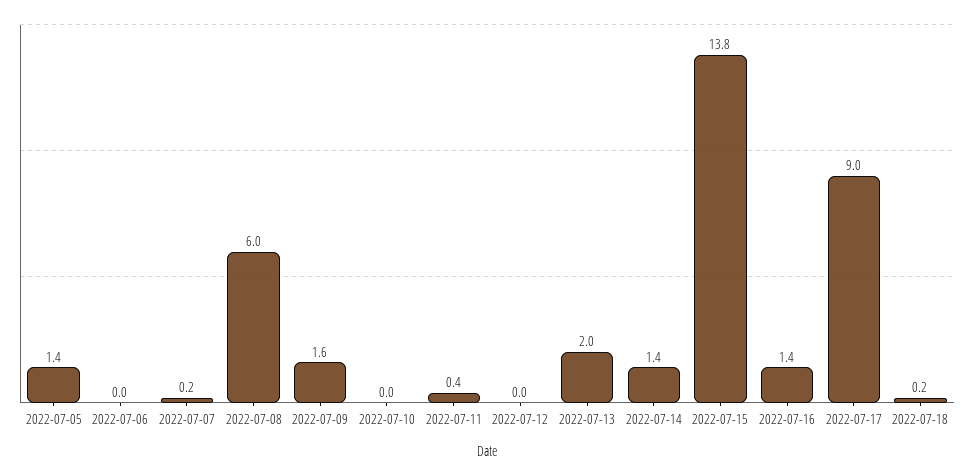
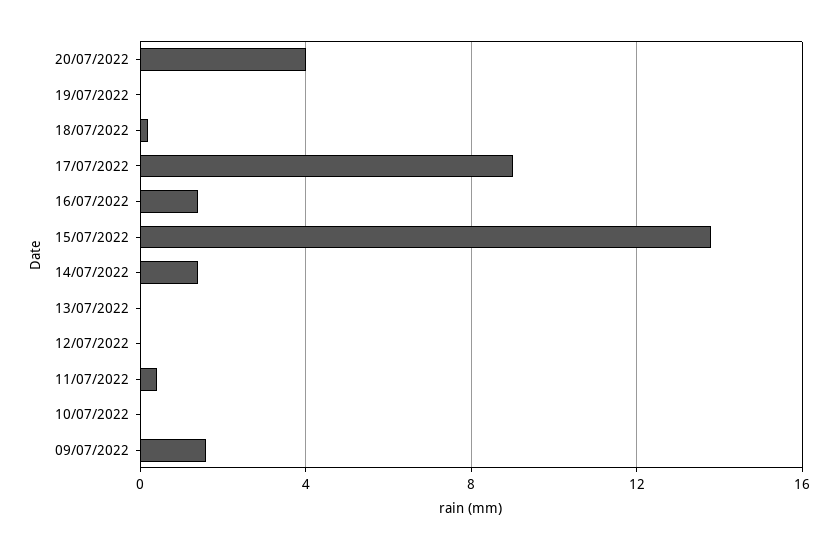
2022-07-05: 1.4 -> none
2022-07-06: 0 -> none
2022-07-07: 0.2 -> none
2022-07-08: 6 -> none
2022-07-13: 2 -> 0
20/07/2022: none -> 4
19/07/2022: none -> 0

